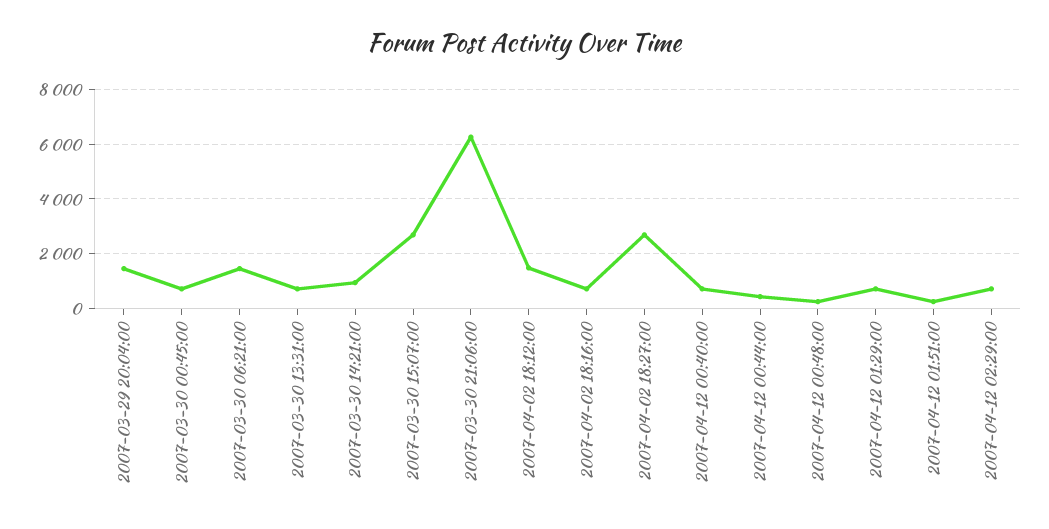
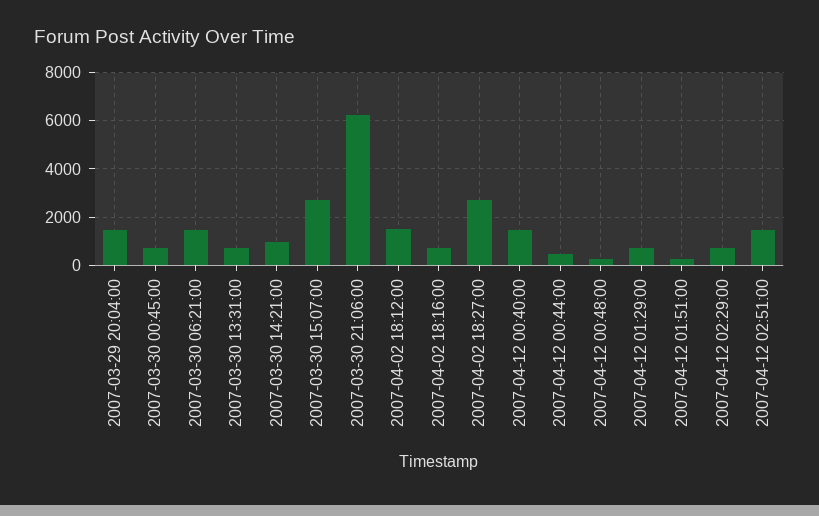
2007-04-12 00:40:00: 750 -> 1500
2007-04-12 02:51:00: none -> 1500

